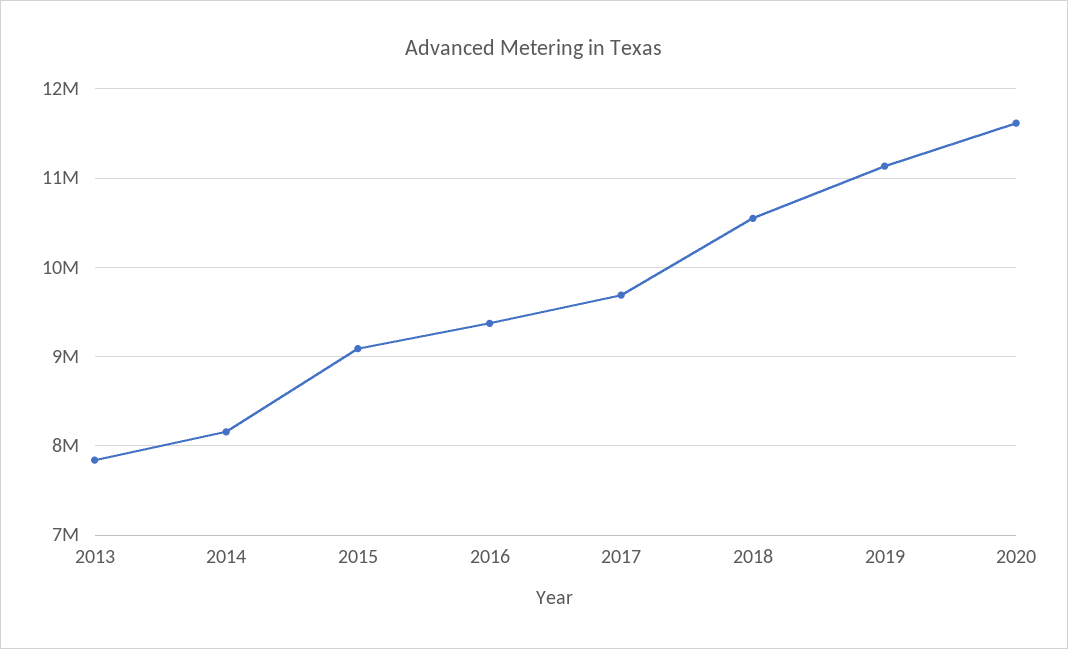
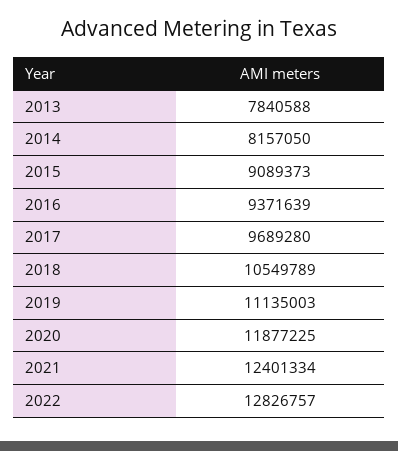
2020: 11600000 -> 11877225
2021: none -> 12401334
2022: none -> 12826757

